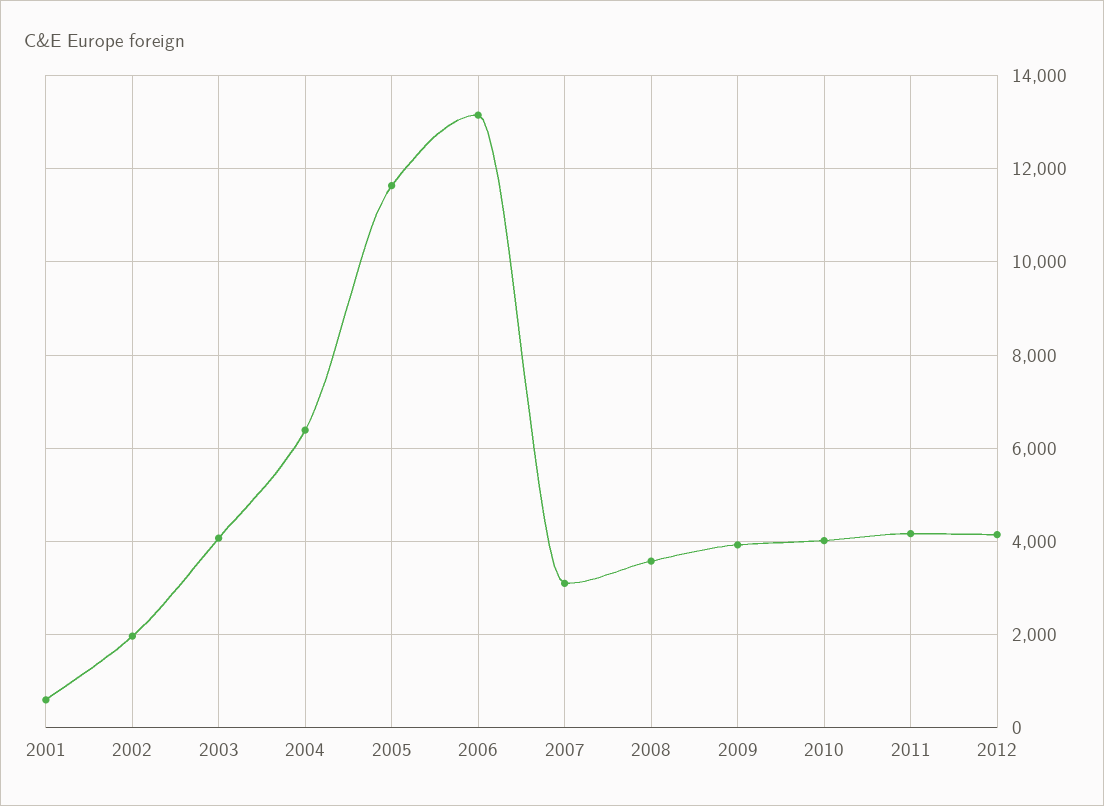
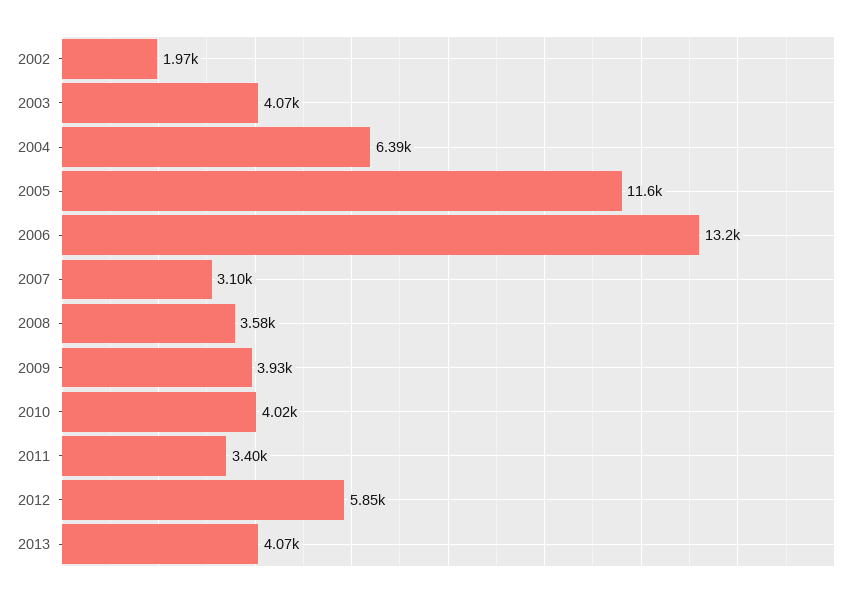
2001: 600 -> none
2011: 4200 -> 3400
2012: 4200 -> 5850
2013: none -> 4070

